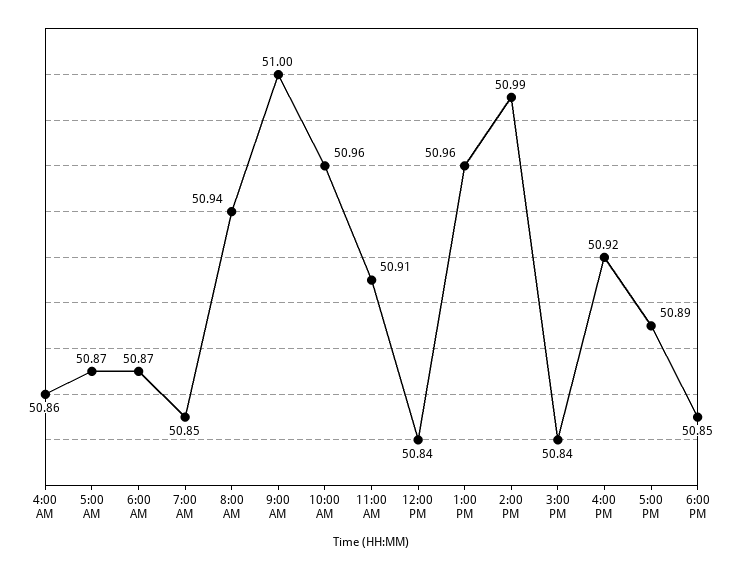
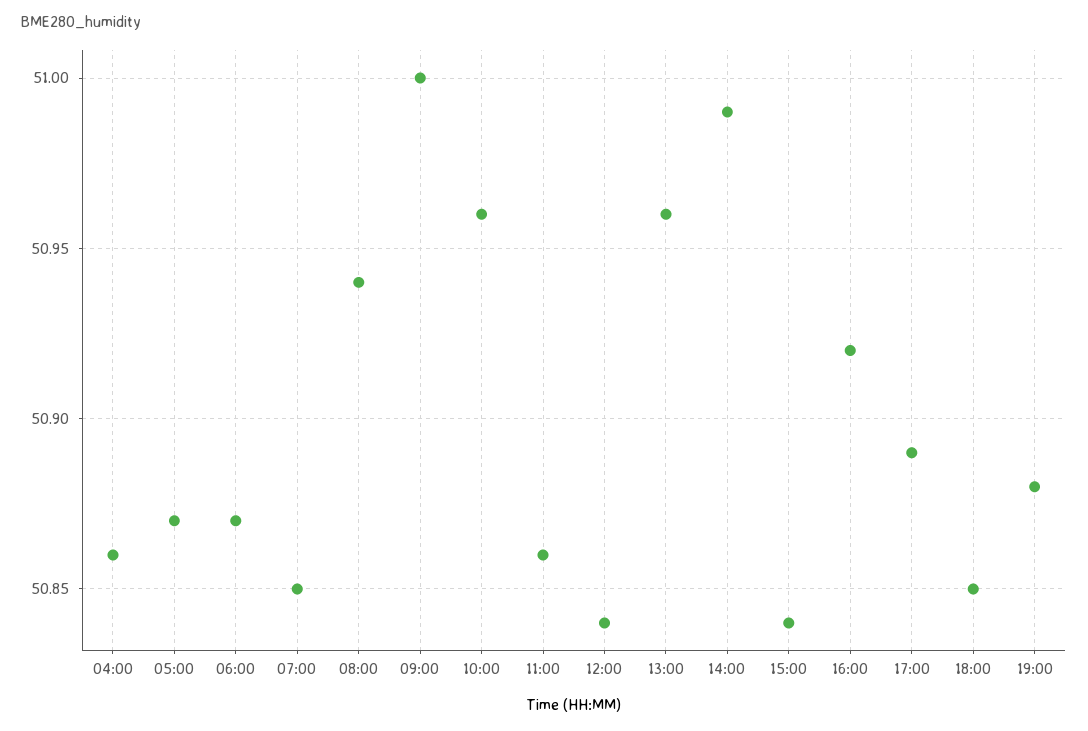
11:00 AM: 50.91 -> 50.86
19:00: none -> 50.88

